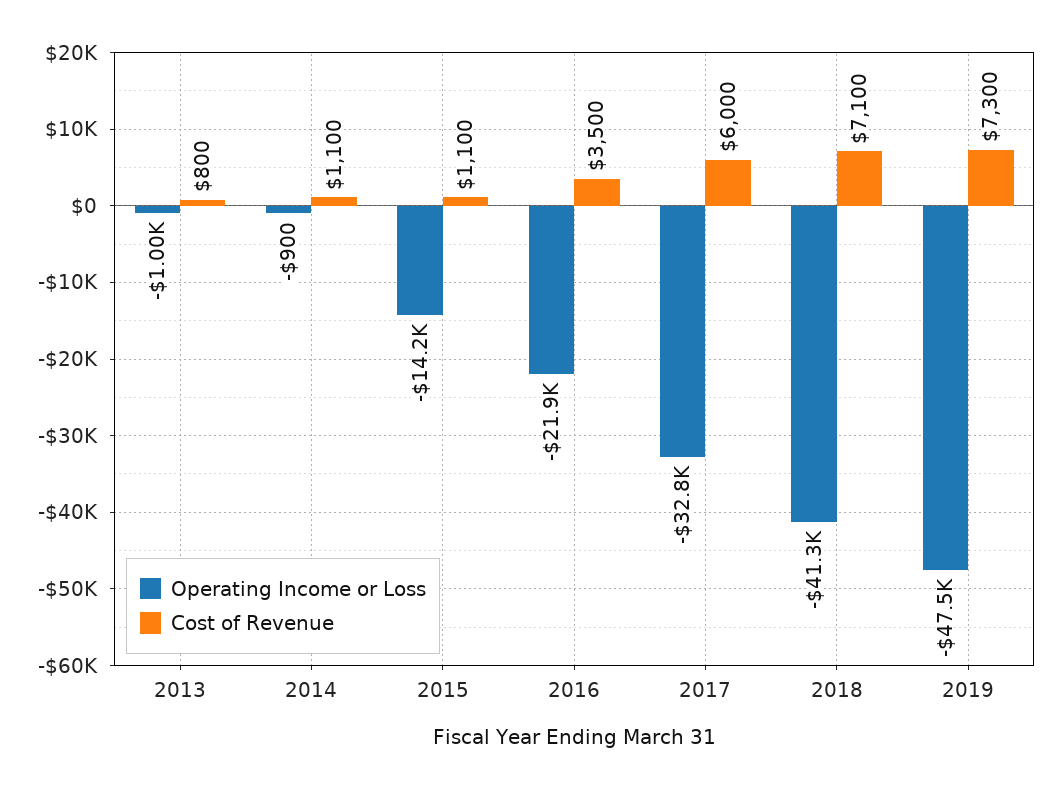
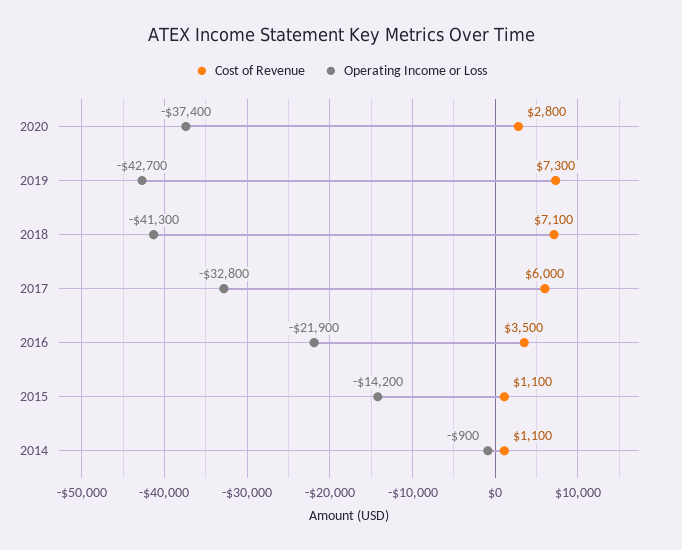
Operating Income or Loss, 2013: -1000 -> none
Cost of Revenue, 2013: 800 -> none
Operating Income or Loss, 2019: -47500 -> -42700
Cost of Revenue, 2020: none -> 2800
Operating Income or Loss, 2020: none -> -37400

